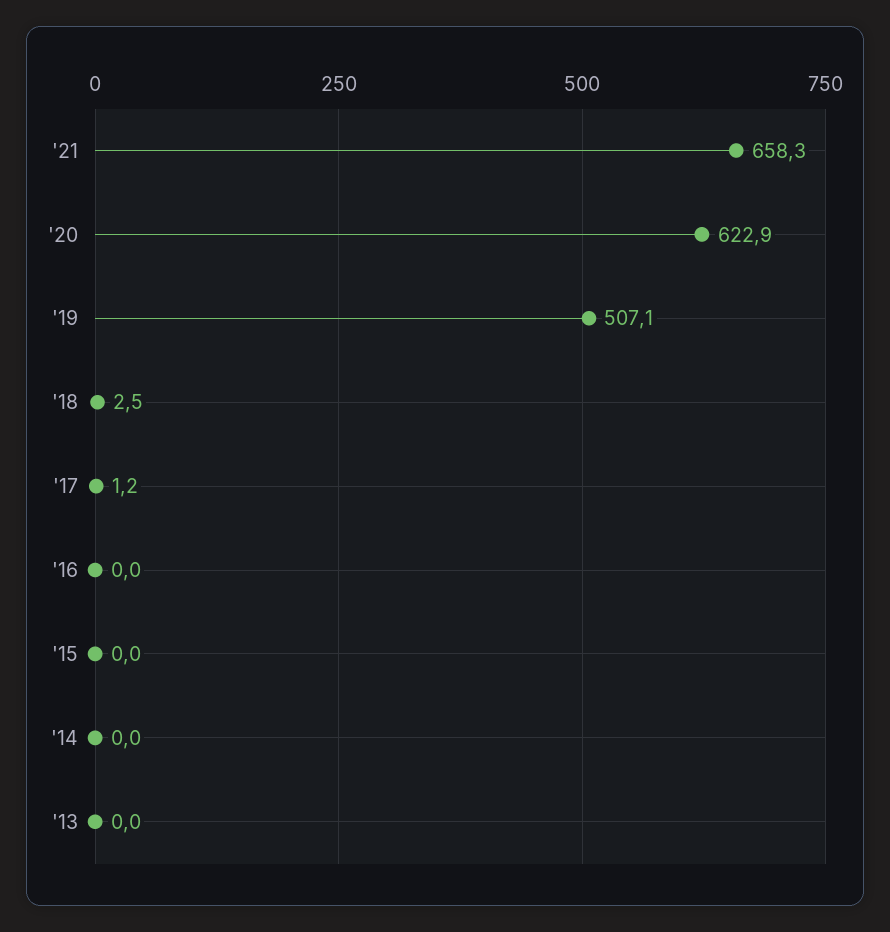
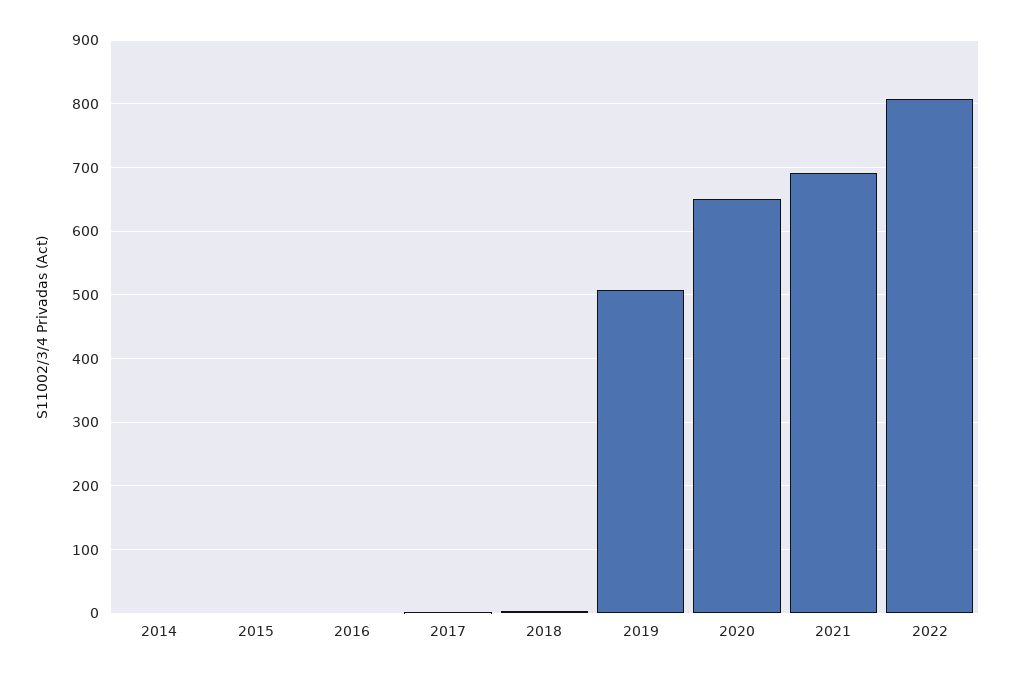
'21: 658.3 -> 690
'20: 622.9 -> 650
'13: 0 -> none
2022: none -> 810

